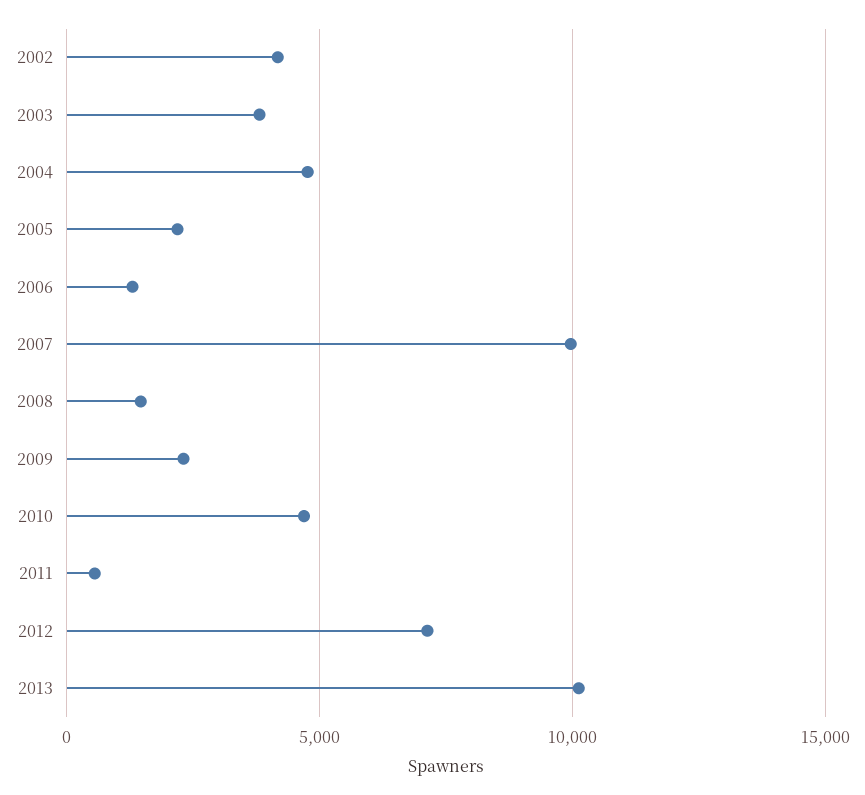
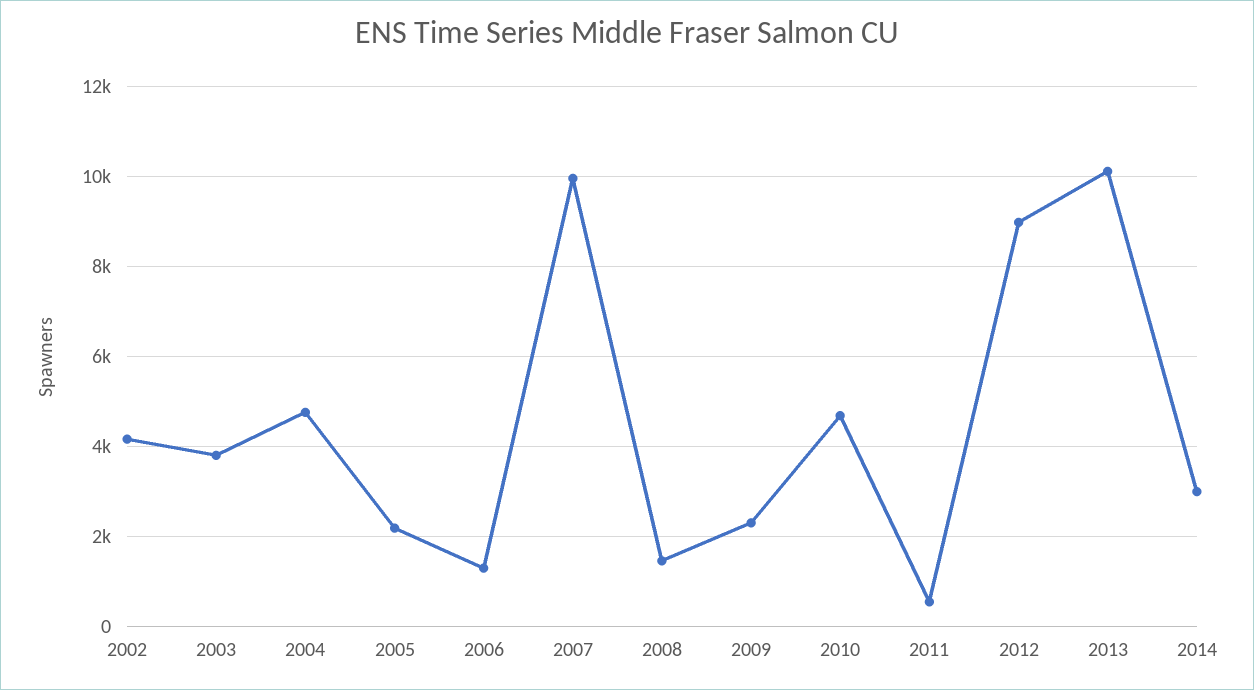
2012: 7000 -> 9000
2014: none -> 3000

